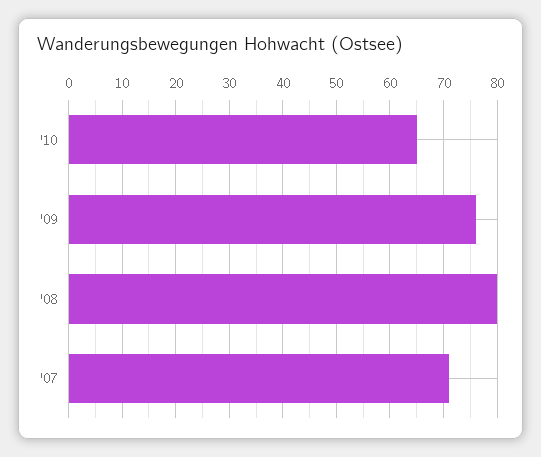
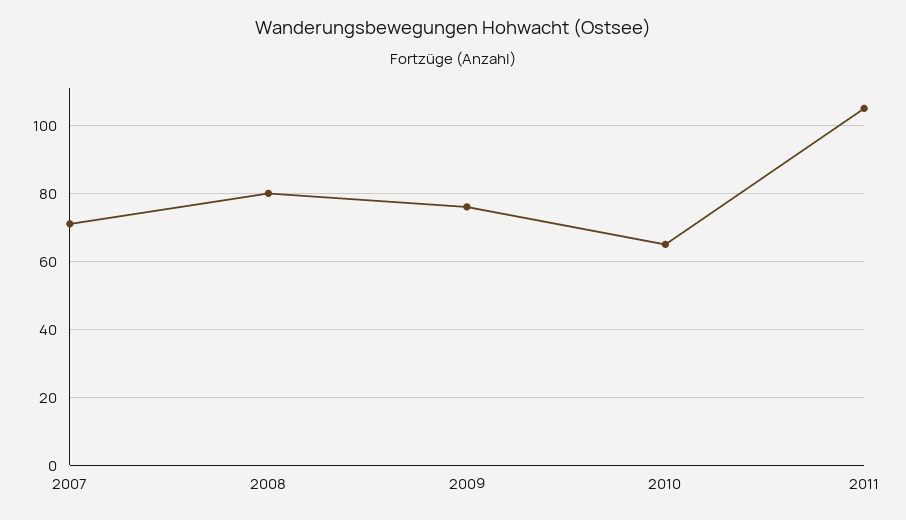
2011: none -> 105

